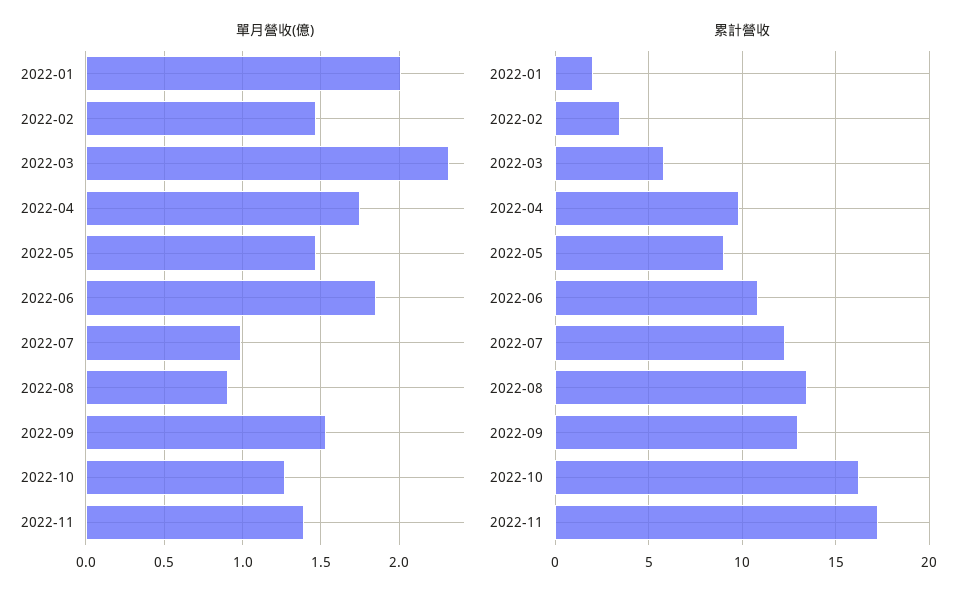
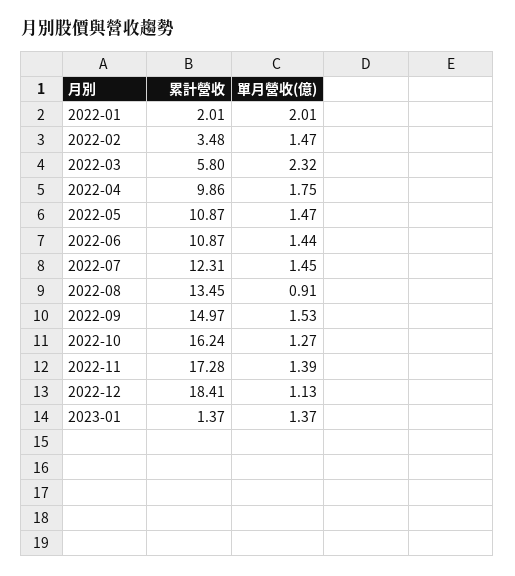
單月營收(億), 2022-06: 1.85 -> 1.44
單月營收(億), 2022-07: 1 -> 1.45
累計營收, 2022-05: 9 -> 10.87
累計營收, 2022-09: 13 -> 14.97
累計營收, 2022-12: none -> 18.41
單月營收(億), 2022-12: none -> 1.13
累計營收, 2023-01: none -> 1.37
單月營收(億), 2023-01: none -> 1.37

